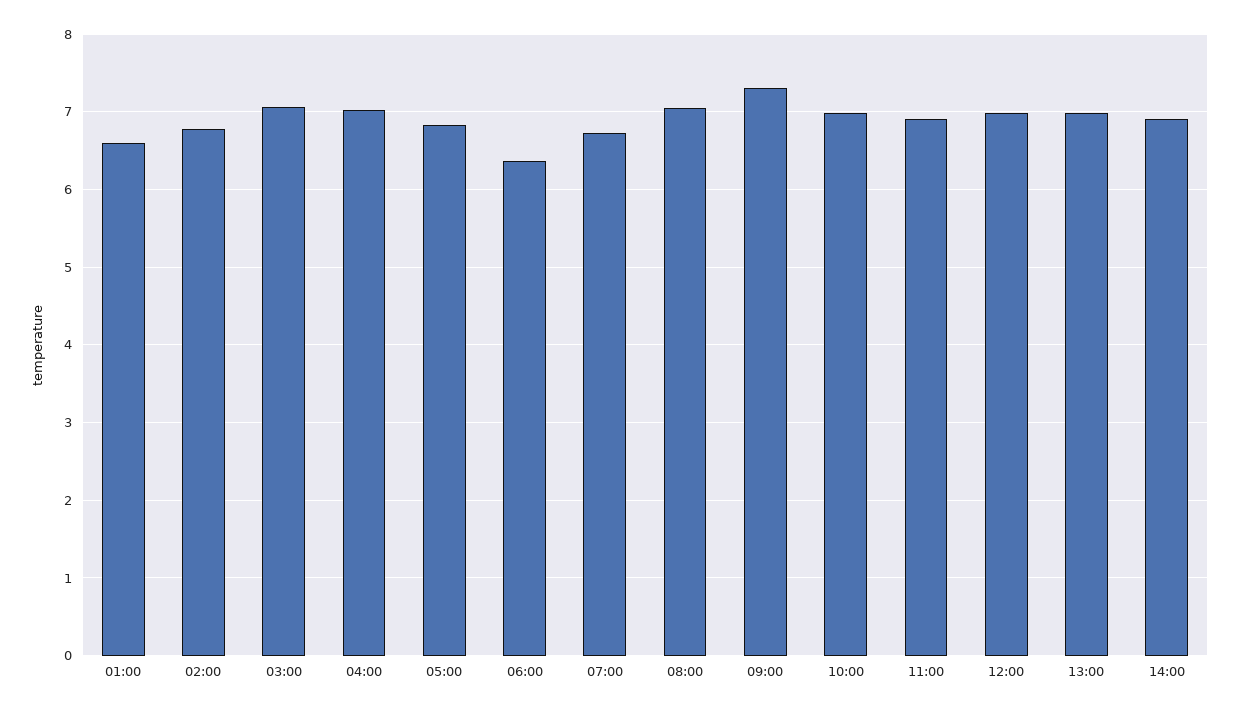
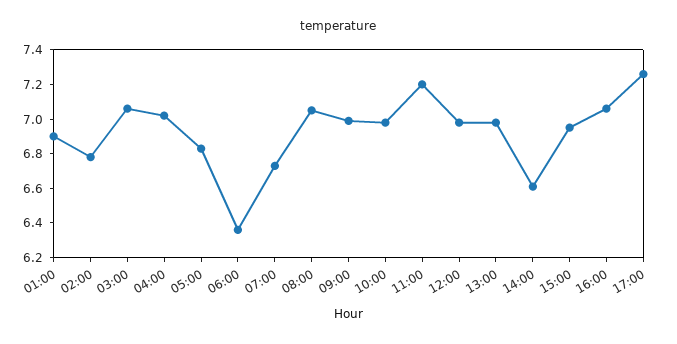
01:00: 6.6 -> 6.9
09:00: 7.3 -> 7
11:00: 6.9 -> 7.2
14:00: 6.9 -> 6.6
15:00: none -> 6.95
16:00: none -> 7.05
17:00: none -> 7.25

